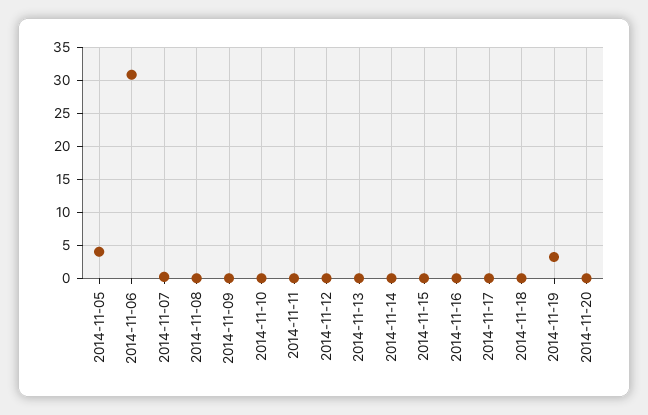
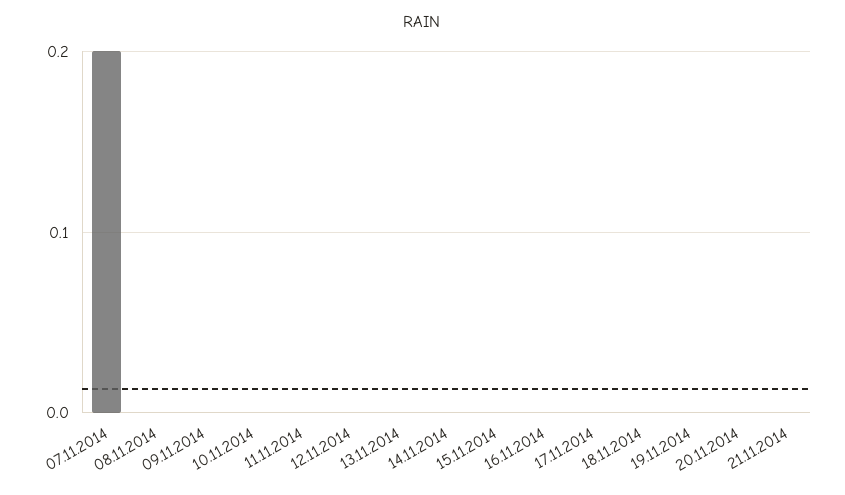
2014-11-05: 4 -> none
2014-11-06: 31 -> none
2014-11-19: 3 -> 0
21.11.2014: none -> 0

